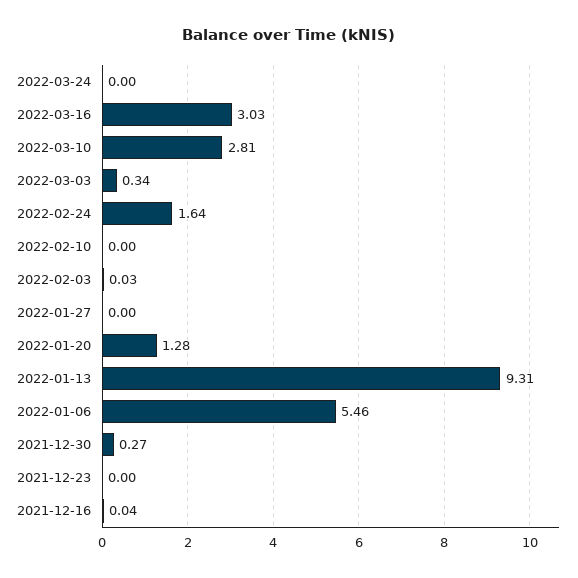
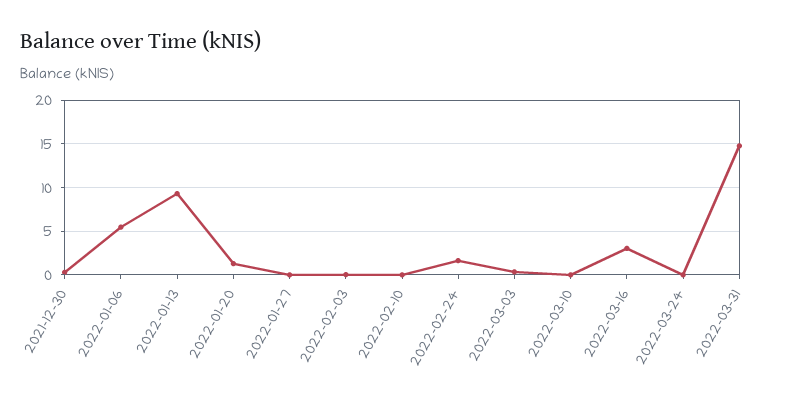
2022-03-10: 2.81 -> 0
2021-12-23: 0 -> none
2021-12-16: 0.04 -> none
2022-03-31: none -> 15

